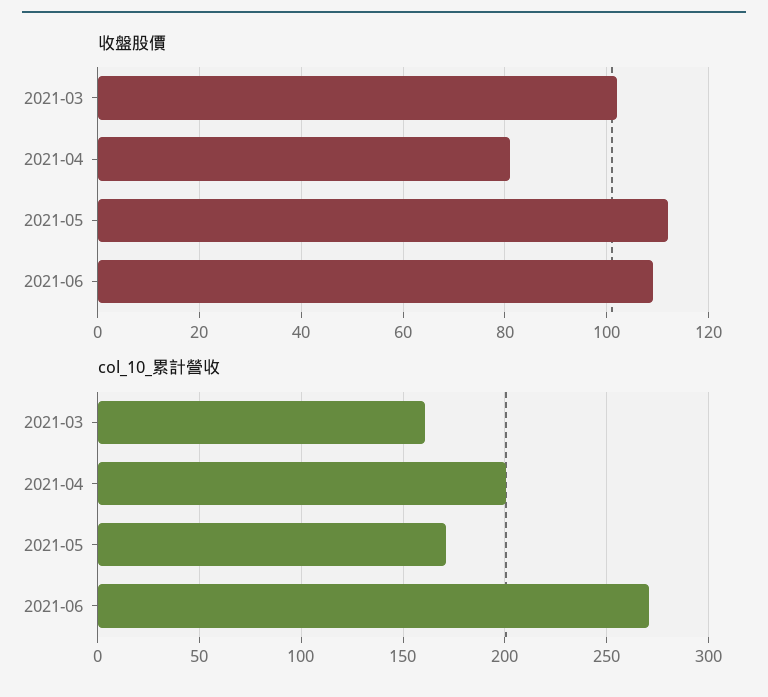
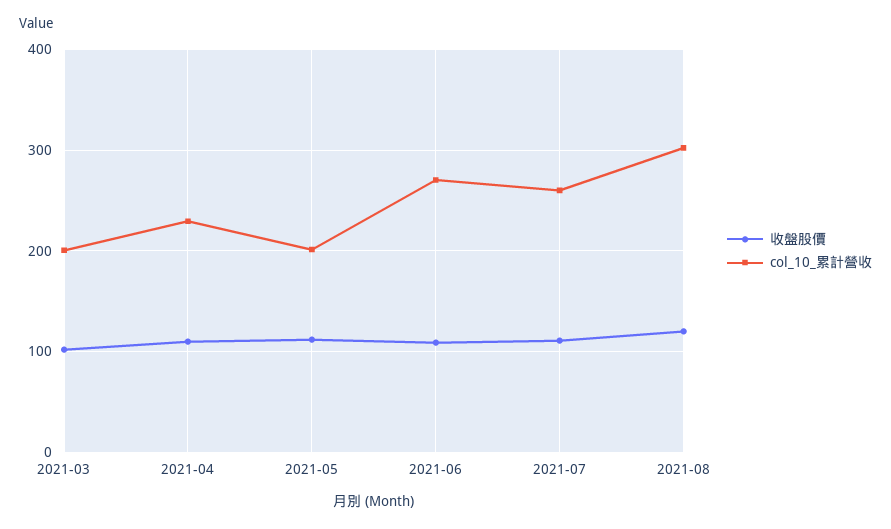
收盤股價, 2021-04: 80 -> 110
col_10_累計營收, 2021-03: 160 -> 200
col_10_累計營收, 2021-04: 200 -> 230
col_10_累計營收, 2021-05: 170 -> 200
收盤股價, 2021-07: none -> 110
col_10_累計營收, 2021-07: none -> 260
收盤股價, 2021-08: none -> 120
col_10_累計營收, 2021-08: none -> 300

